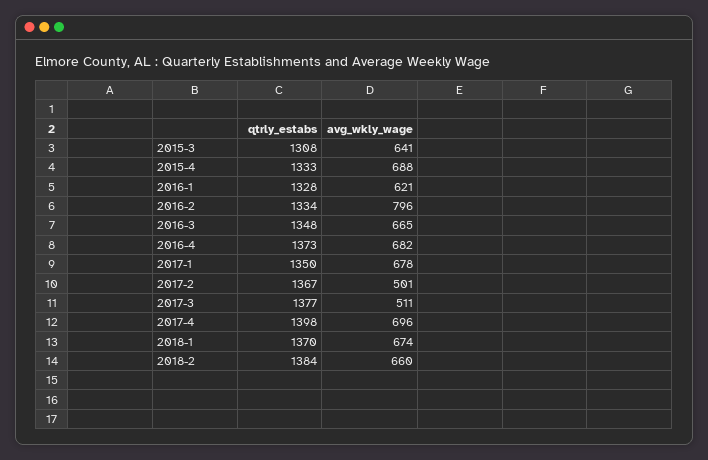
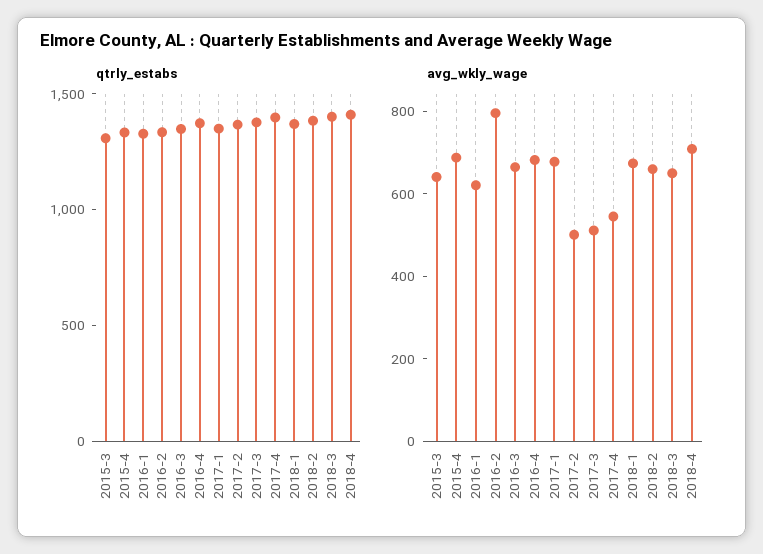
avg_wkly_wage, 2017-4: 696 -> 550
qtrly_estabs, 2018-3: none -> 1400
qtrly_estabs, 2018-4: none -> 1400
avg_wkly_wage, 2018-3: none -> 650
avg_wkly_wage, 2018-4: none -> 700

